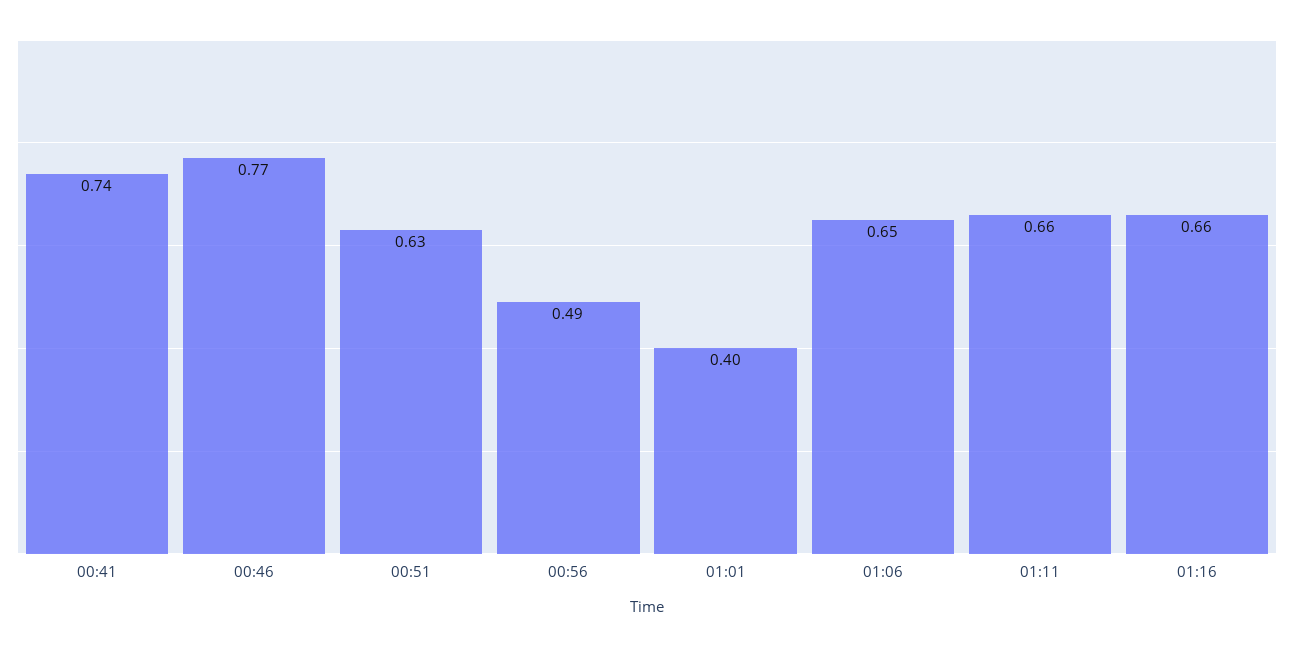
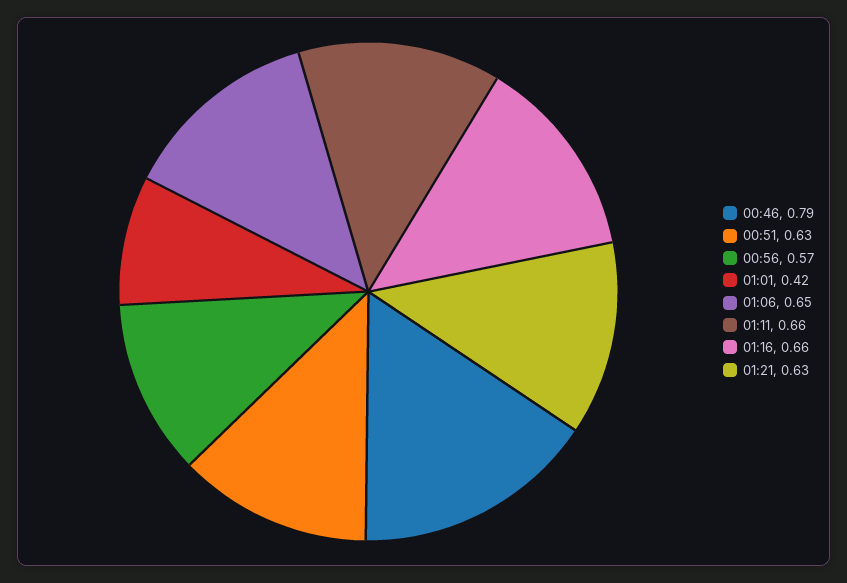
00:41: 0.74 -> none
00:46: 0.77 -> 0.79
00:56: 0.49 -> 0.57
01:01: 0.4 -> 0.42
01:21: none -> 0.63

